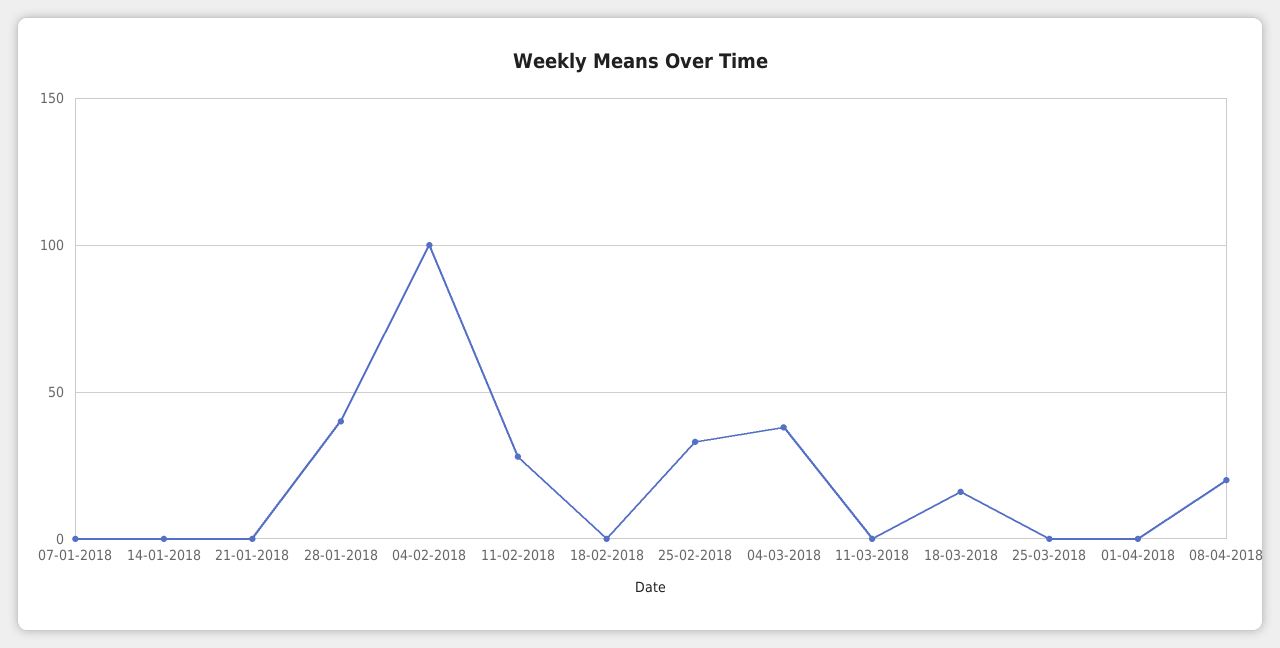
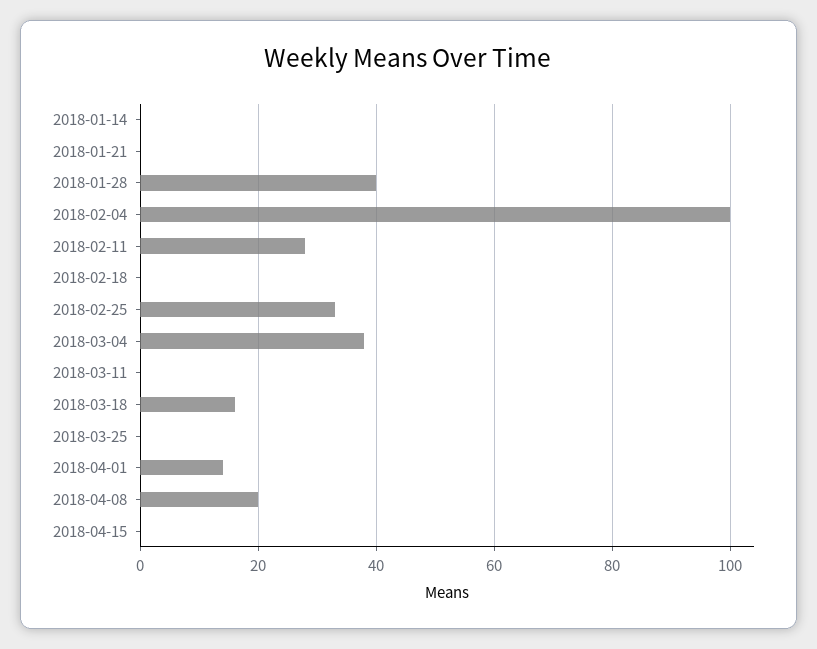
07-01-2018: 0 -> none
01-04-2018: 0 -> 15
2018-04-15: none -> 0

